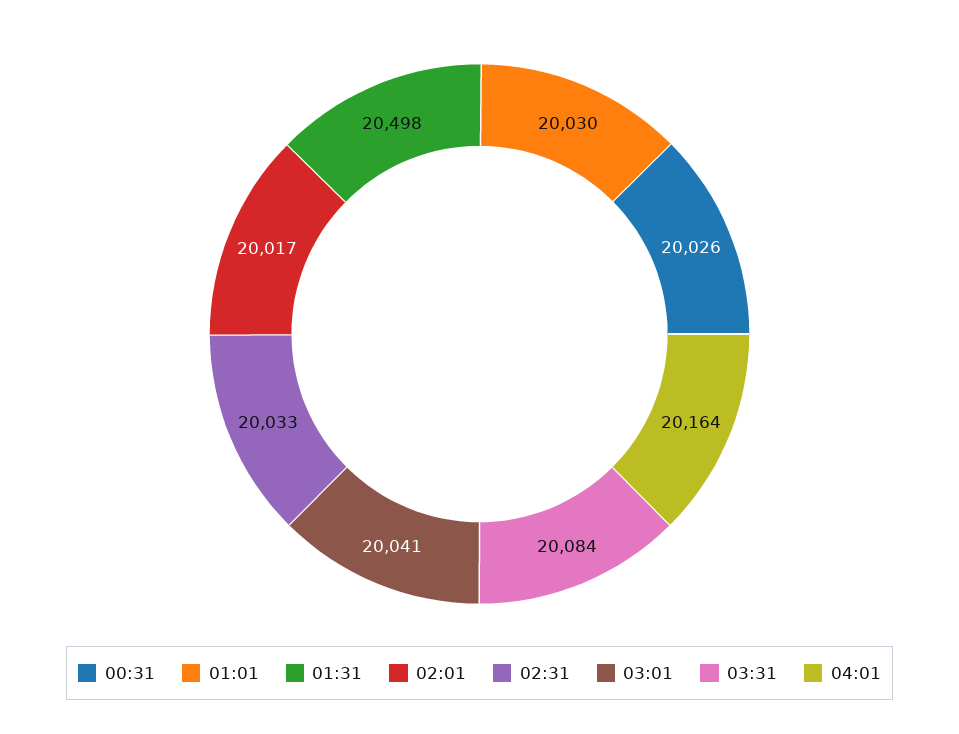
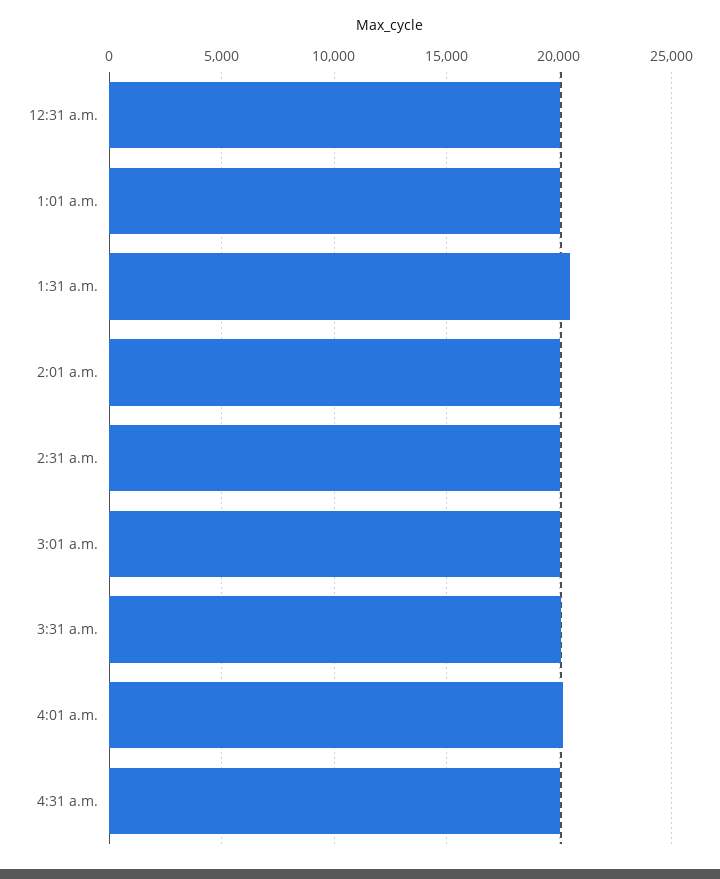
4:31 a.m.: none -> 20000

